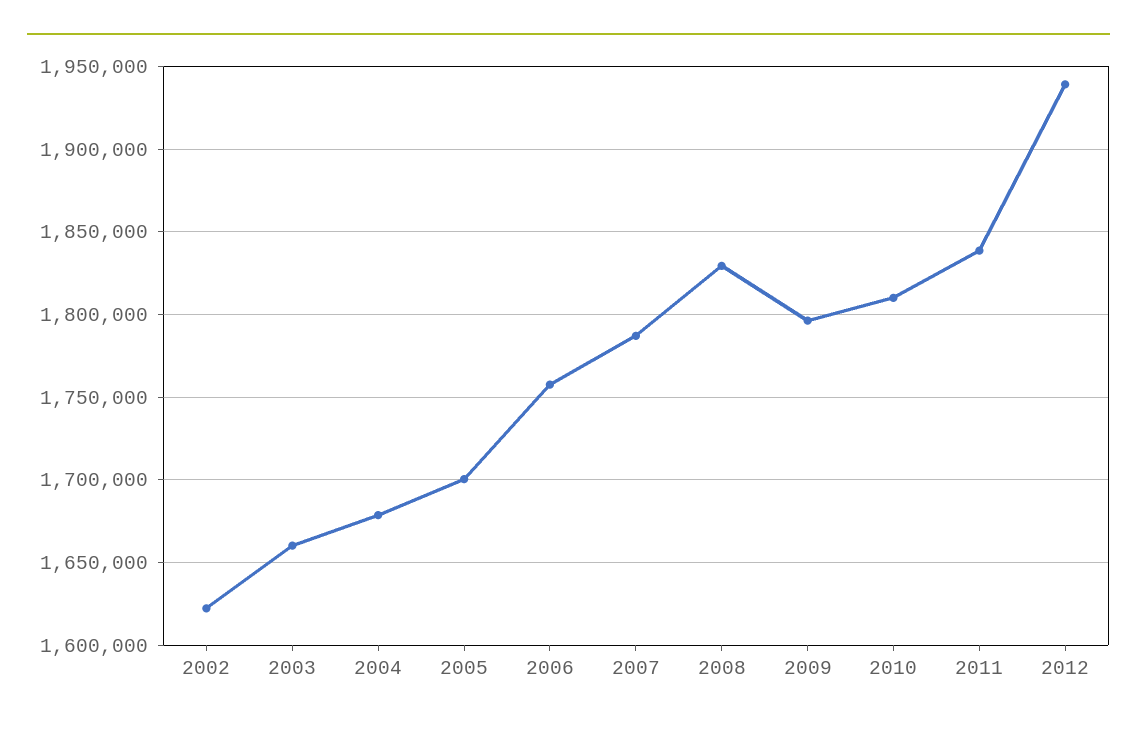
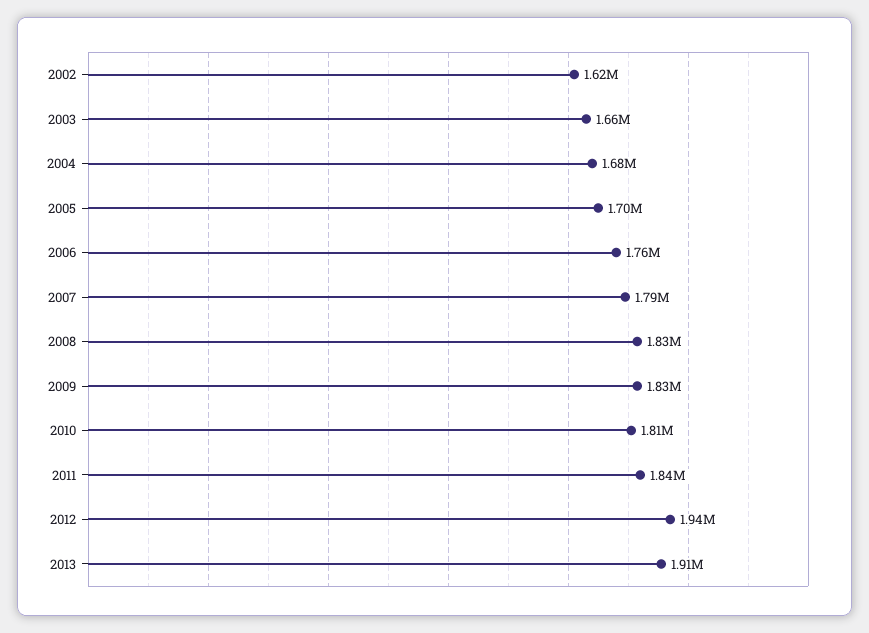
2009: 1795000 -> 1830000
2013: none -> 1910000

